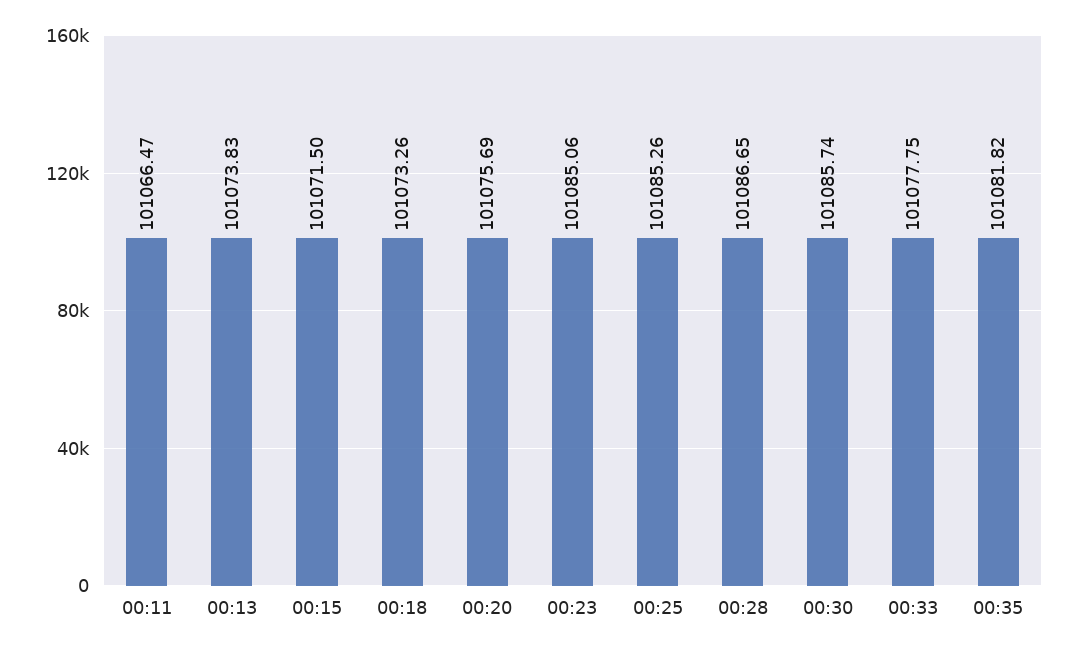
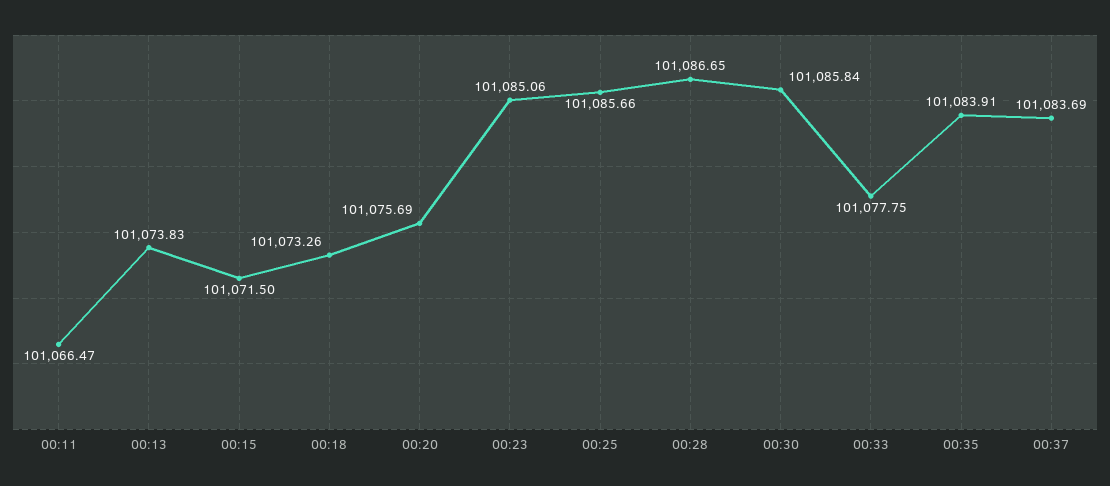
00:25: 101085.26 -> 101085.66
00:30: 101085.74 -> 101085.84
00:35: 101081.82 -> 101083.91
00:37: none -> 101083.69

